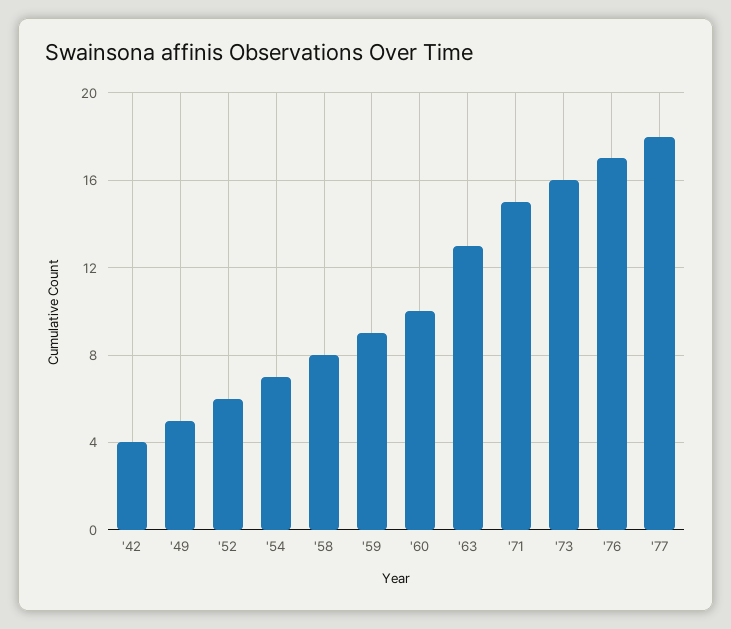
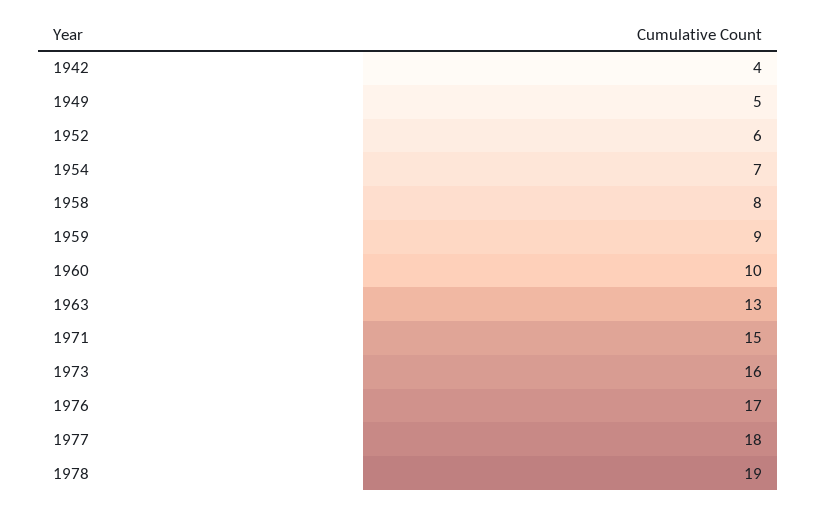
1978: none -> 19

